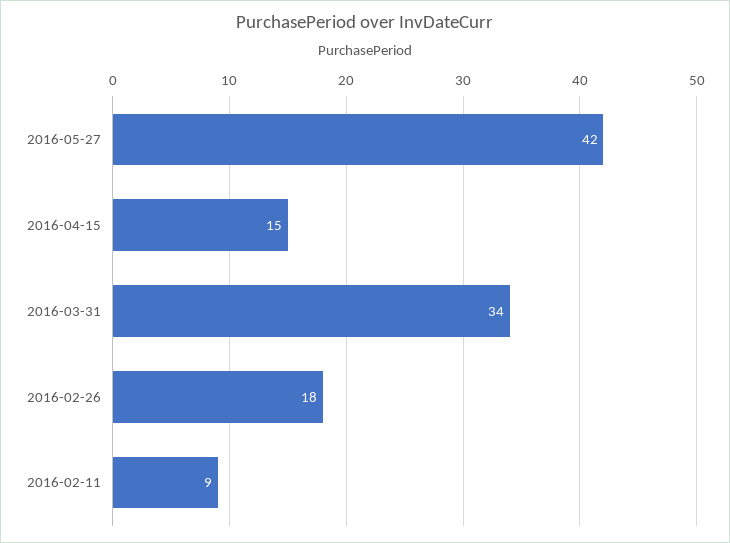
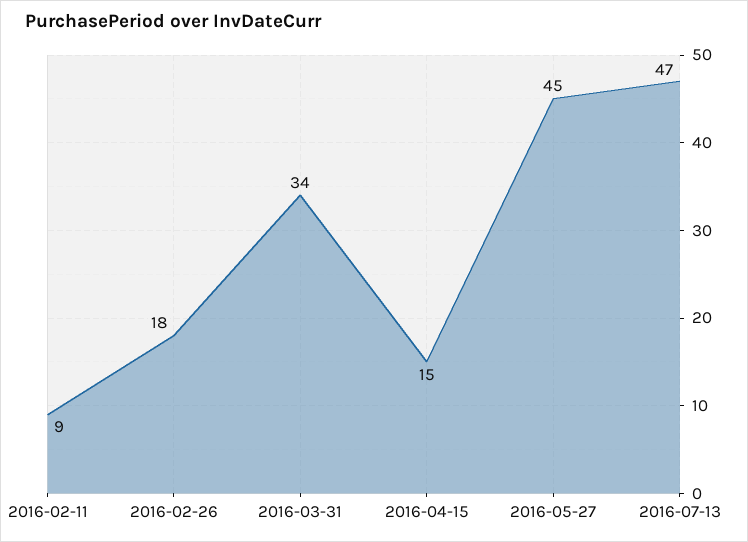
2016-05-27: 42 -> 45
2016-07-13: none -> 47

